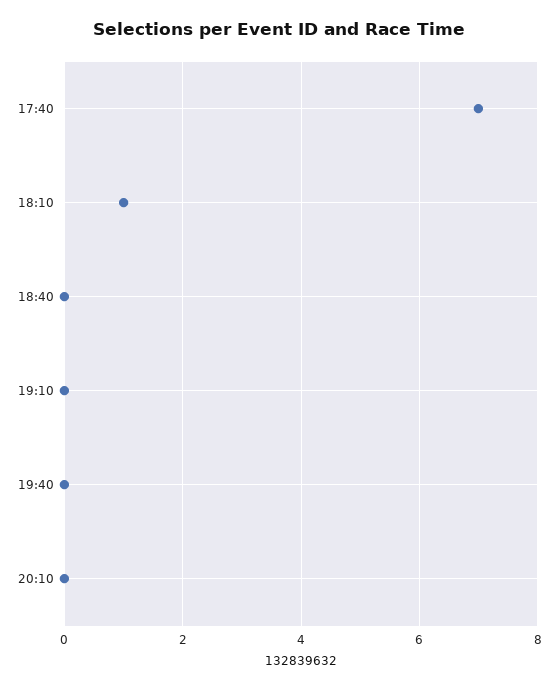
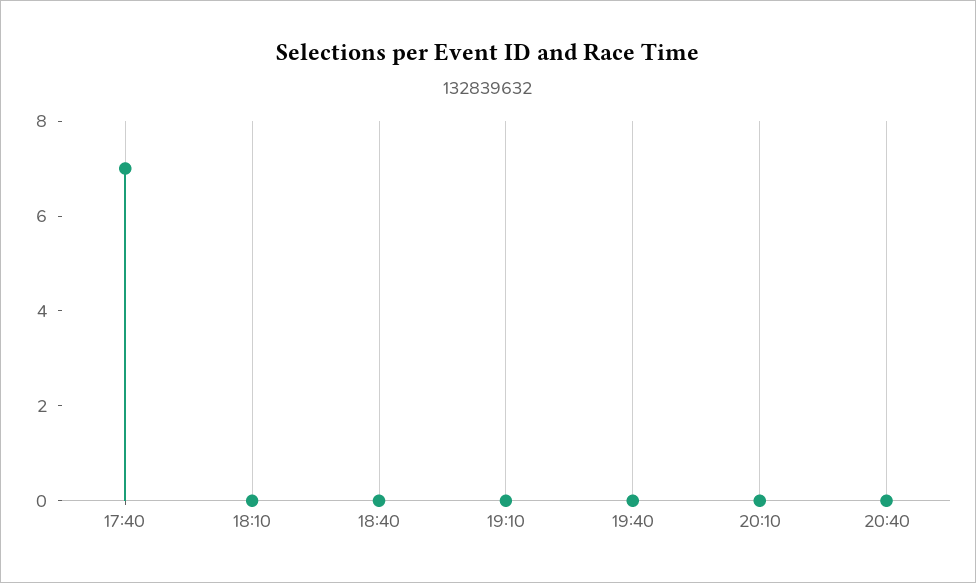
18:10: 1 -> 0
20:40: none -> 0

